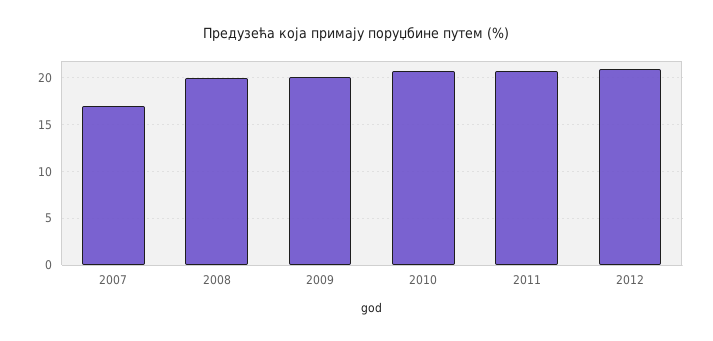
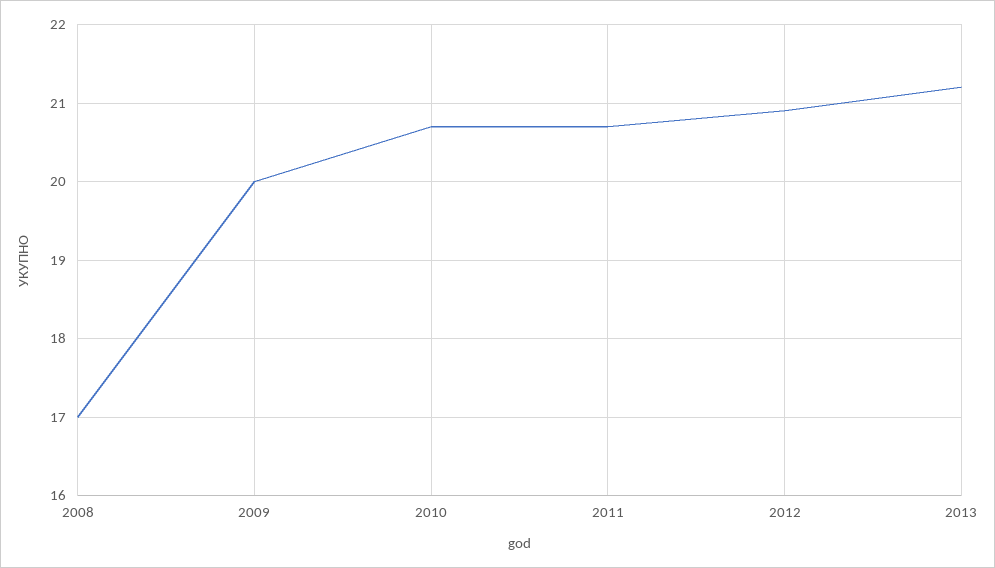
2007: 17 -> none
2008: 20 -> 17
2013: none -> 21.2

